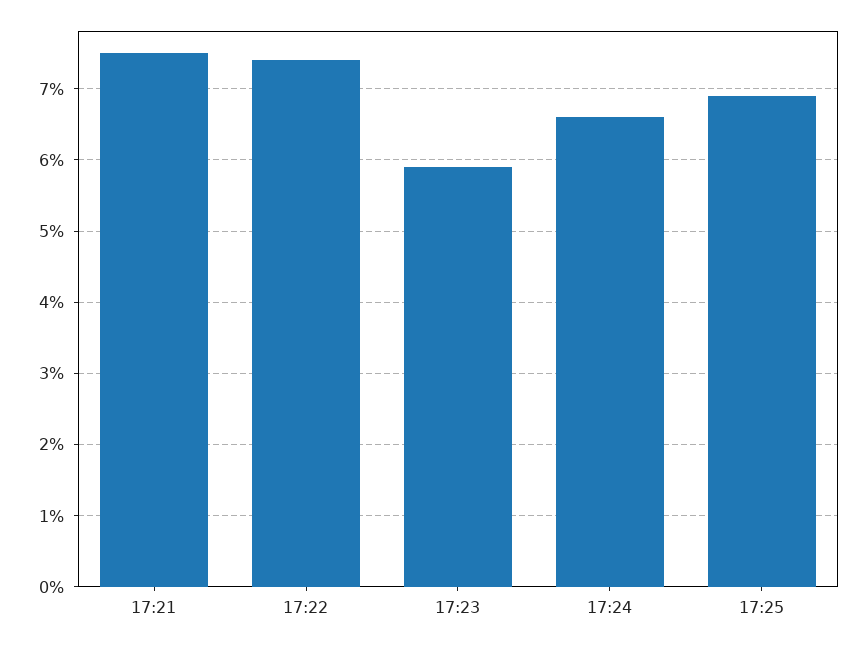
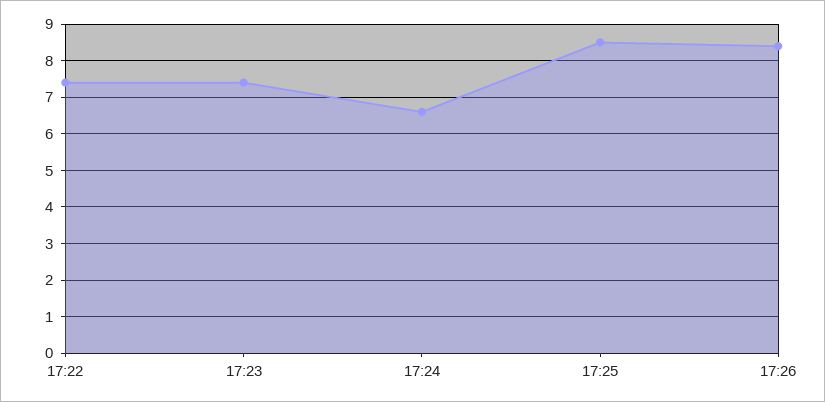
17:21: 7.5 -> none
17:23: 5.9 -> 7.5
17:25: 6.9 -> 8.5
17:26: none -> 8.5

